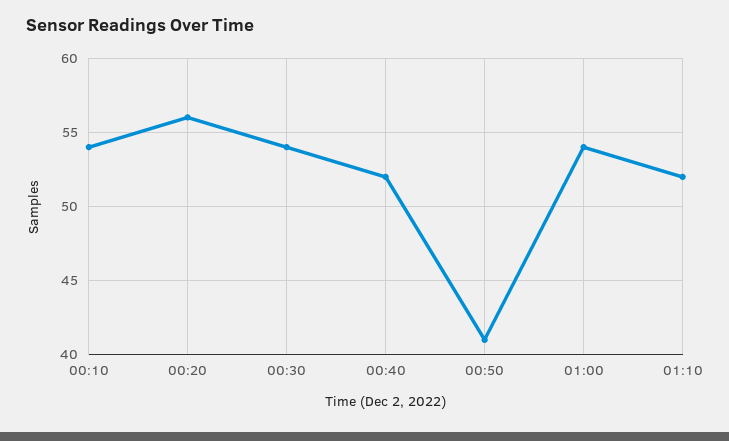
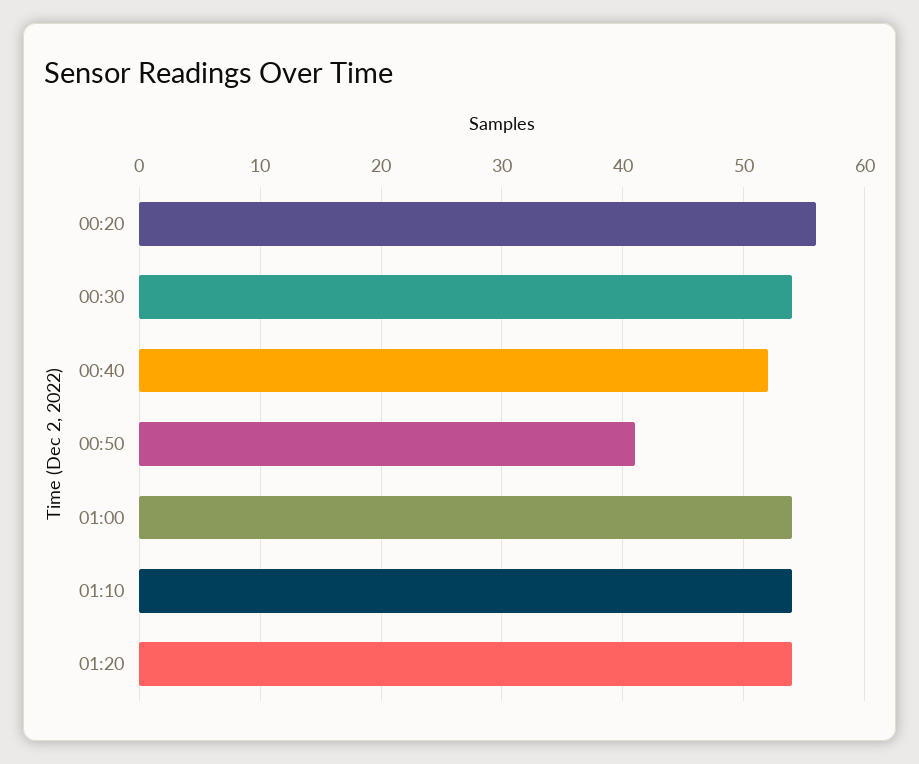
00:10: 54 -> none
01:10: 52 -> 54
01:20: none -> 54

